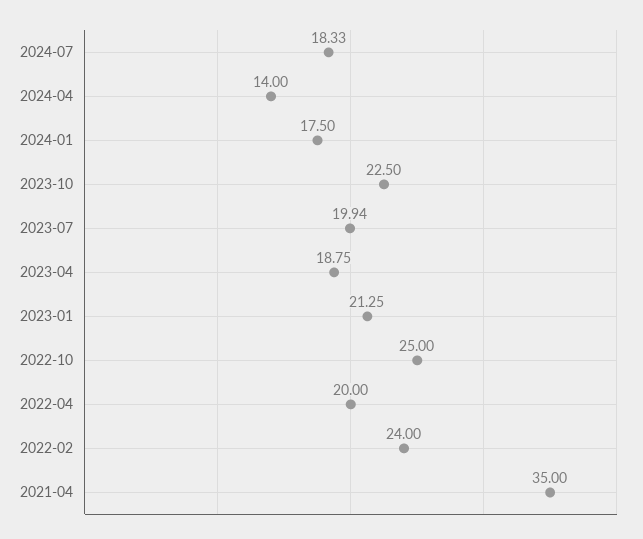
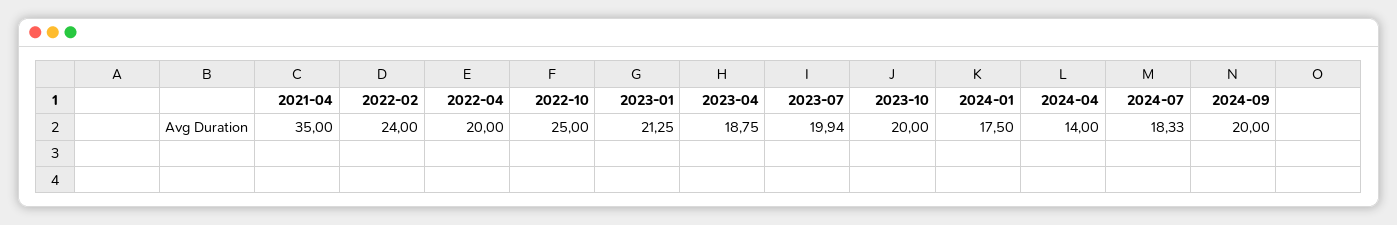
2023-10: 22.5 -> 20
2024-09: none -> 20

